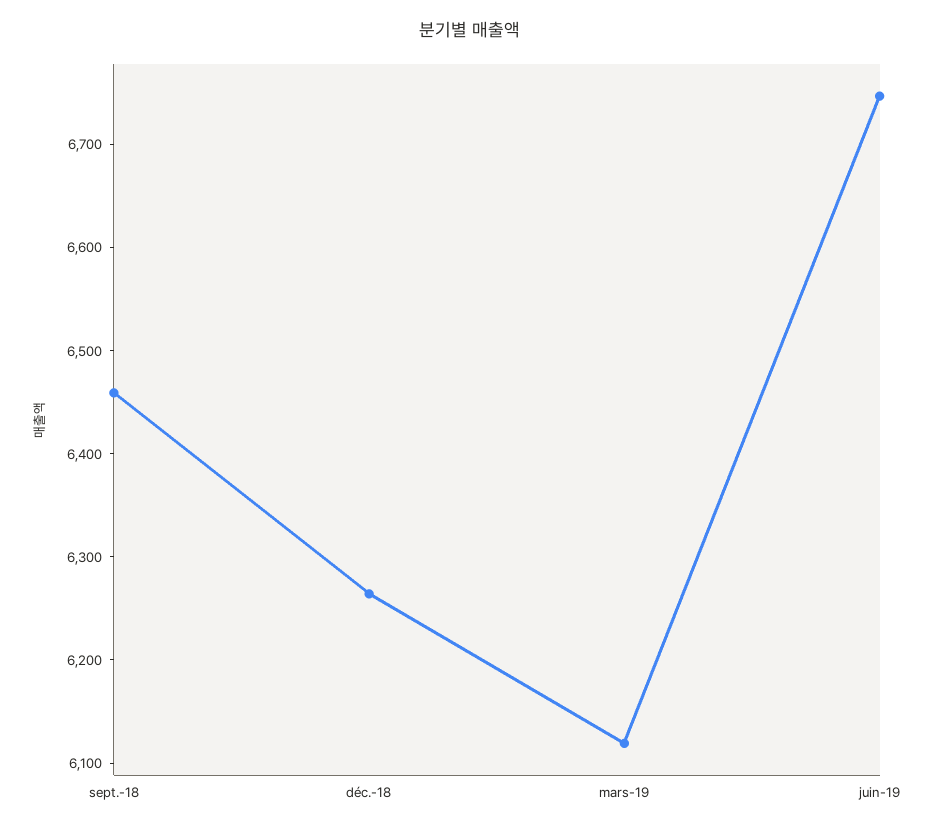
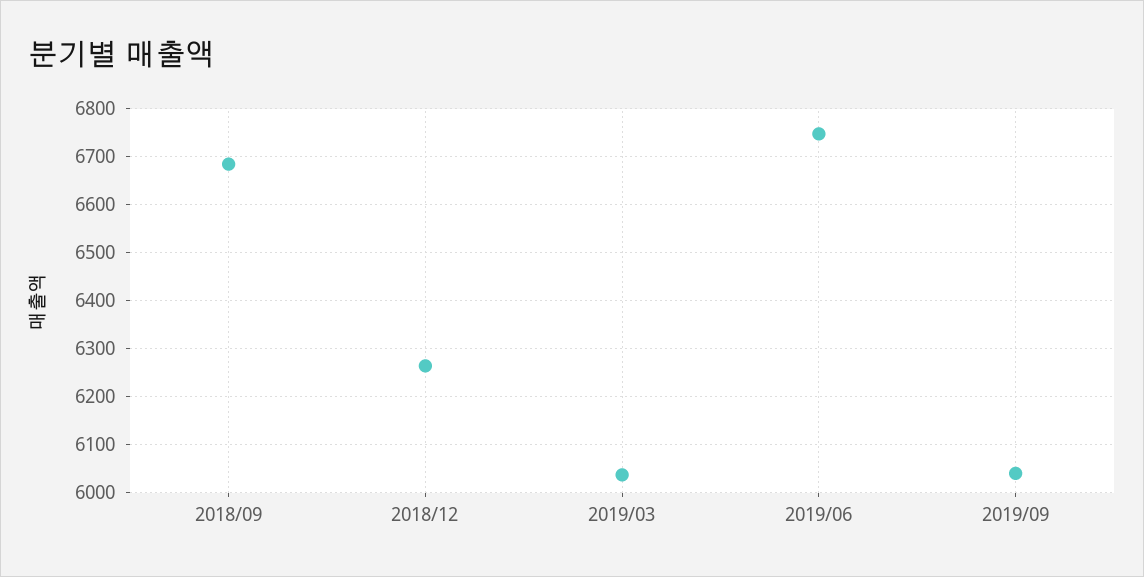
sept.-18: 6460 -> 6680
mars-19: 6120 -> 6040
2019/09: none -> 6040

